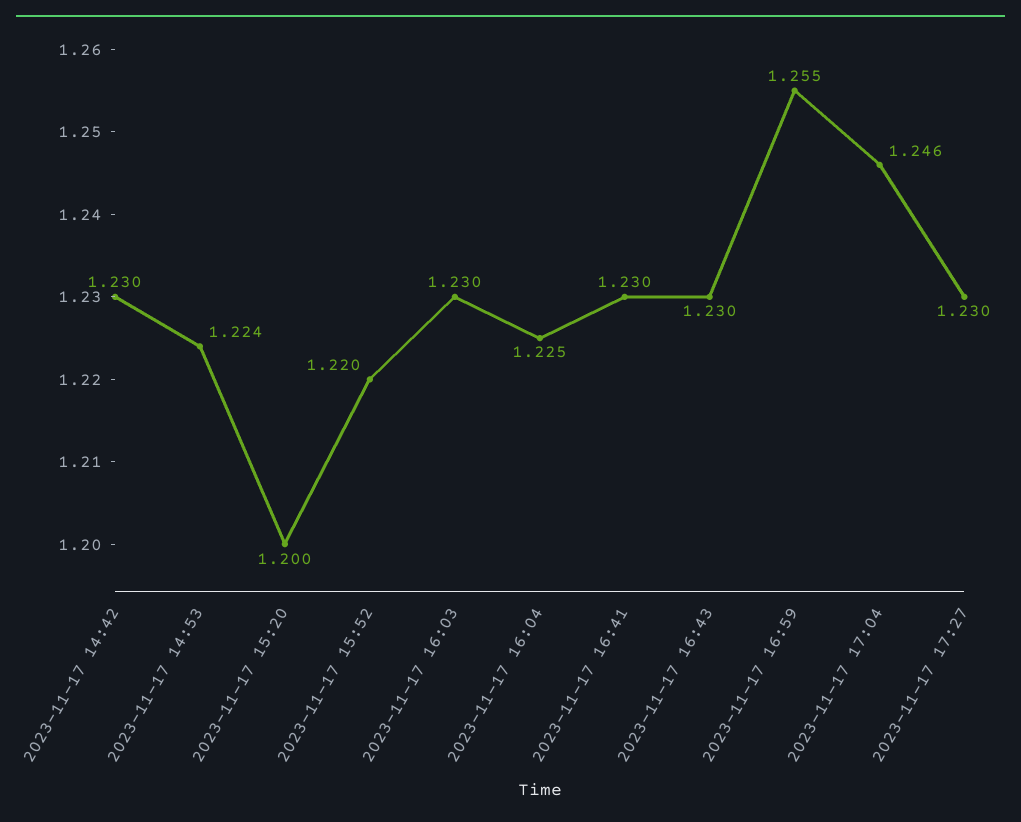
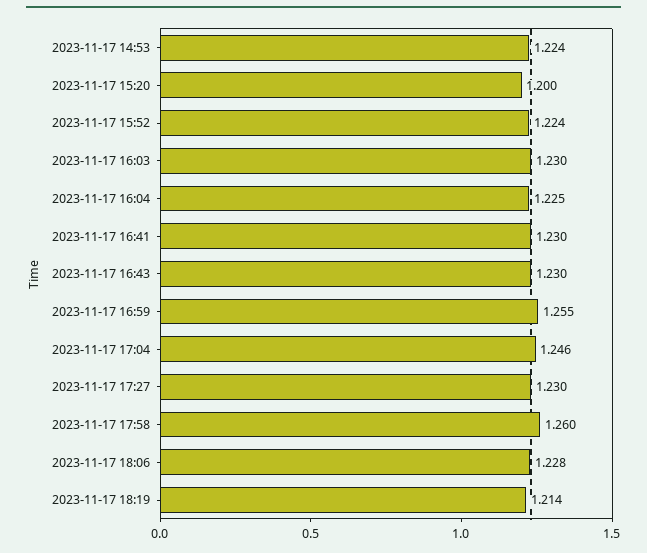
2023-11-17 14:42: 1.23 -> none
2023-11-17 15:52: 1.22 -> 1.224
2023-11-17 17:58: none -> 1.26
2023-11-17 18:06: none -> 1.228
2023-11-17 18:19: none -> 1.214

